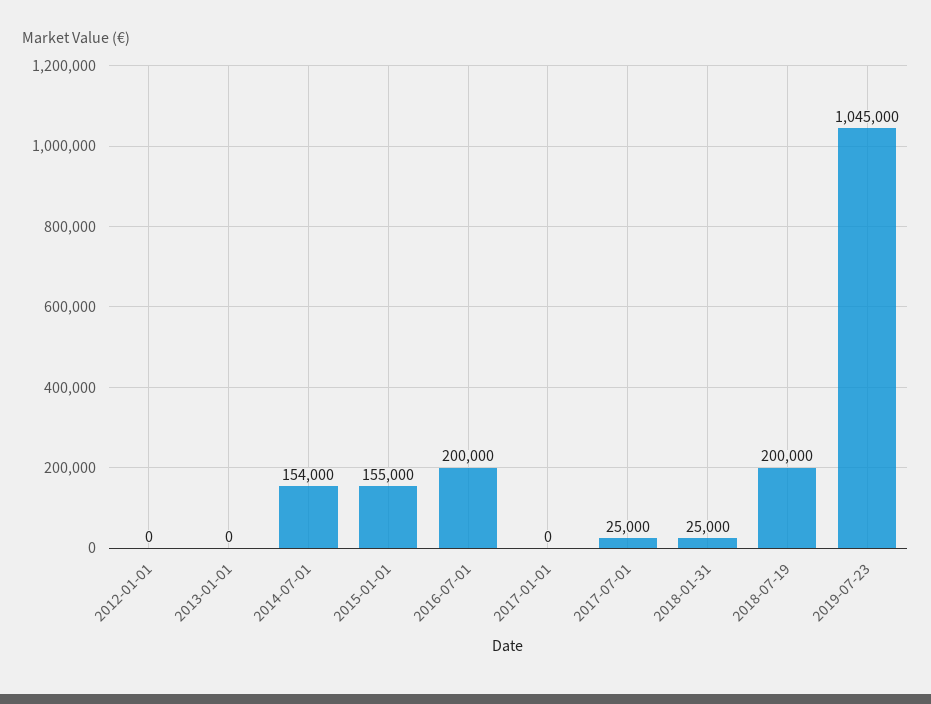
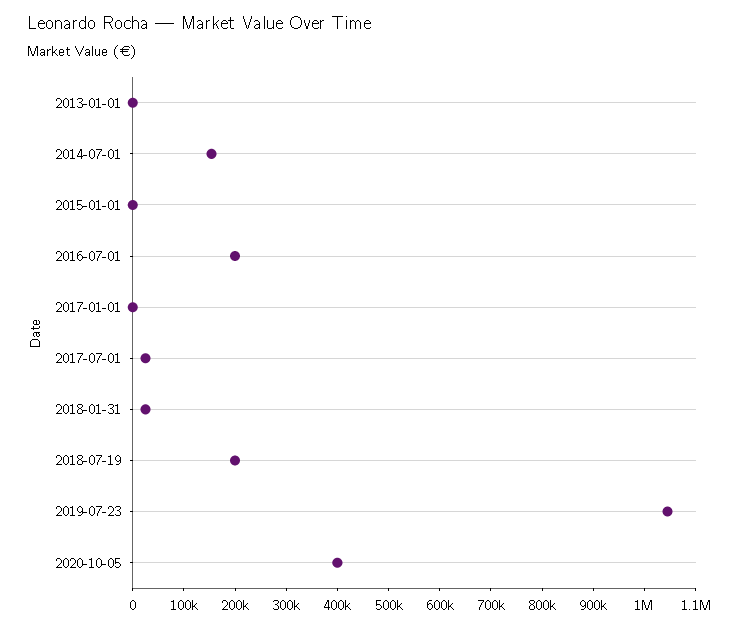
2012-01-01: 0 -> none
2015-01-01: 155000 -> 0
2020-10-05: none -> 400000

